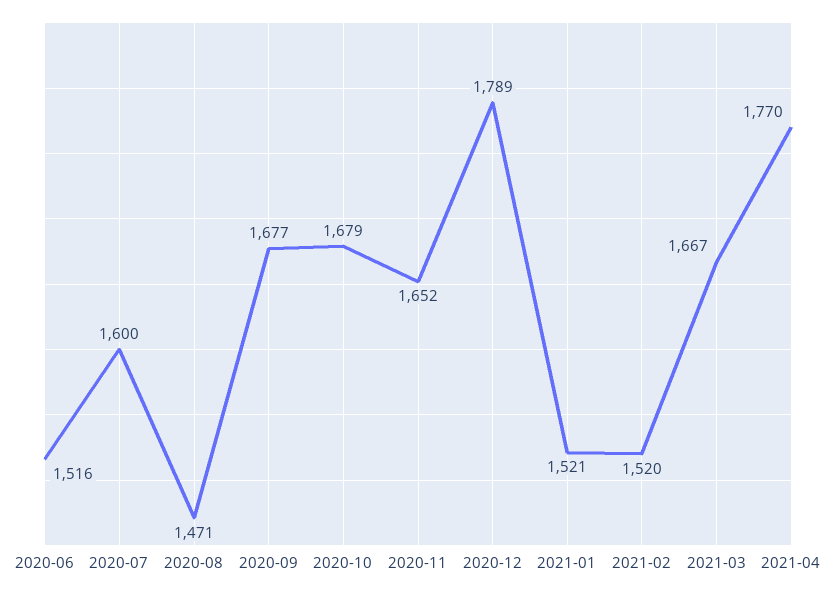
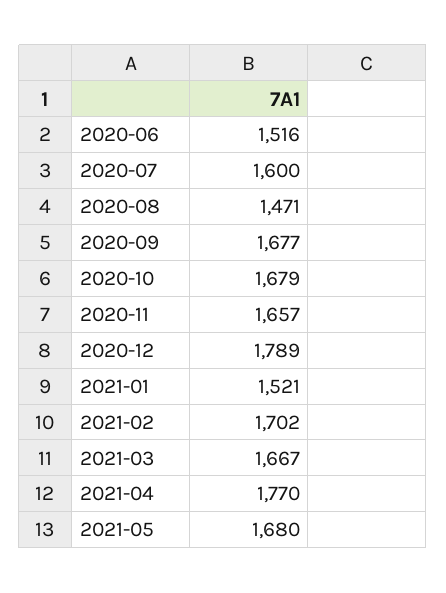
2020-11: 1652 -> 1657
2021-02: 1520 -> 1702
2021-05: none -> 1680

